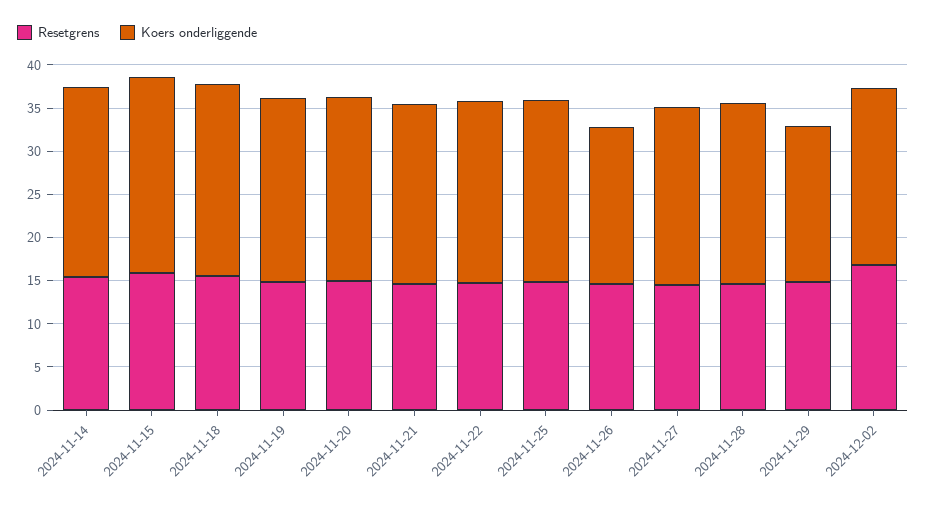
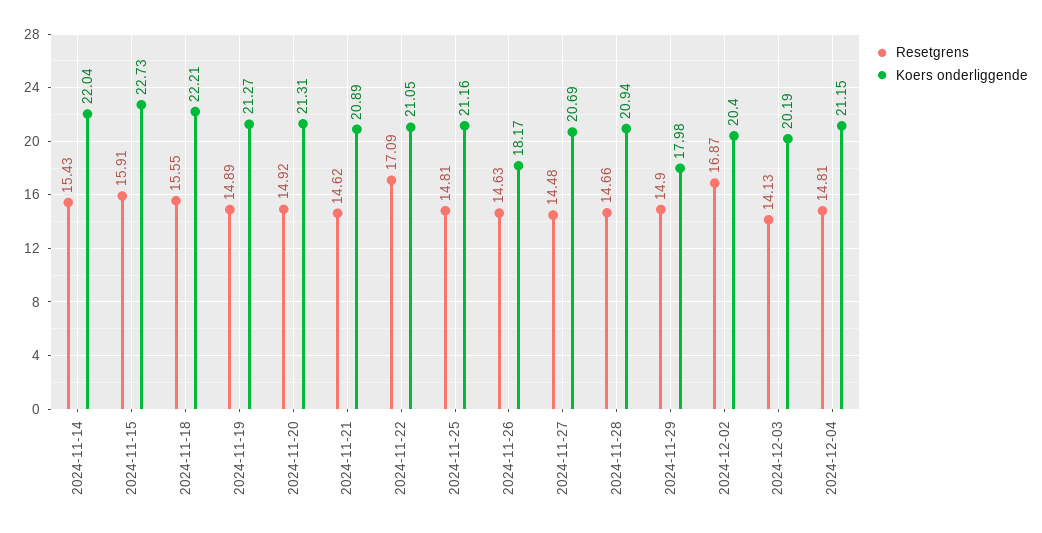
Resetgrens, 2024-11-22: 15 -> 17.09
Resetgrens, 2024-12-03: none -> 14.13
Koers onderliggende, 2024-12-03: none -> 20.19
Resetgrens, 2024-12-04: none -> 14.81
Koers onderliggende, 2024-12-04: none -> 21.15

